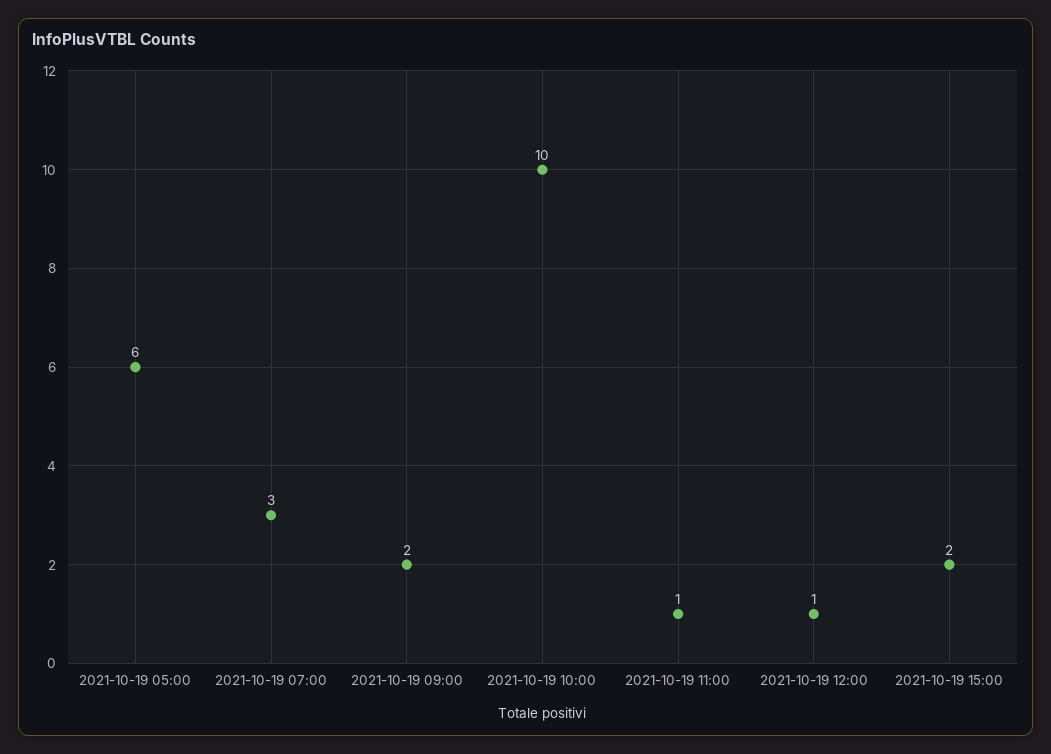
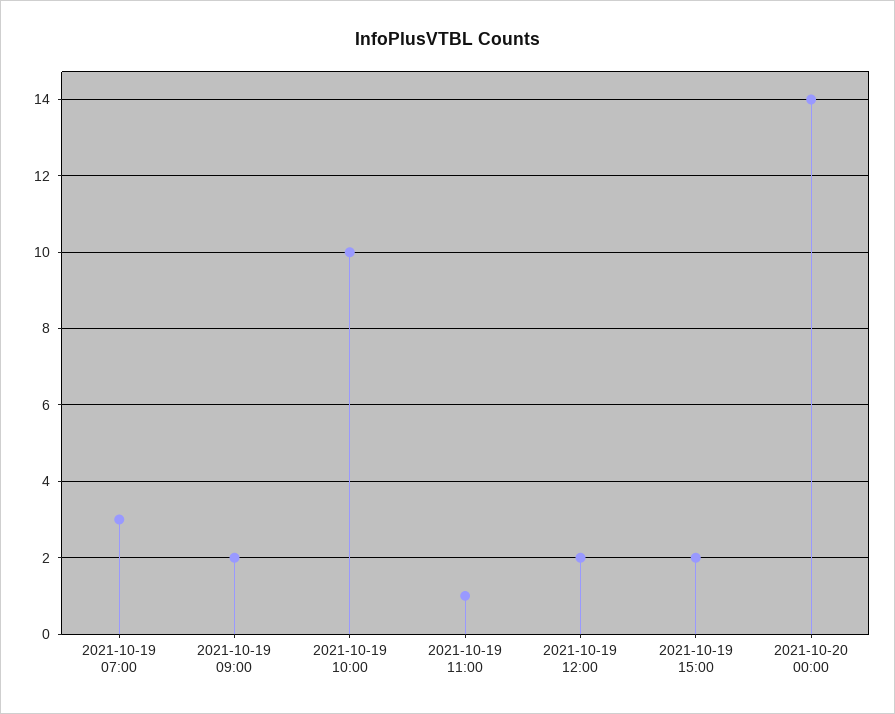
2021-10-19 05:00: 6 -> none
2021-10-19 12:00: 1 -> 2
2021-10-20 00:00: none -> 14

